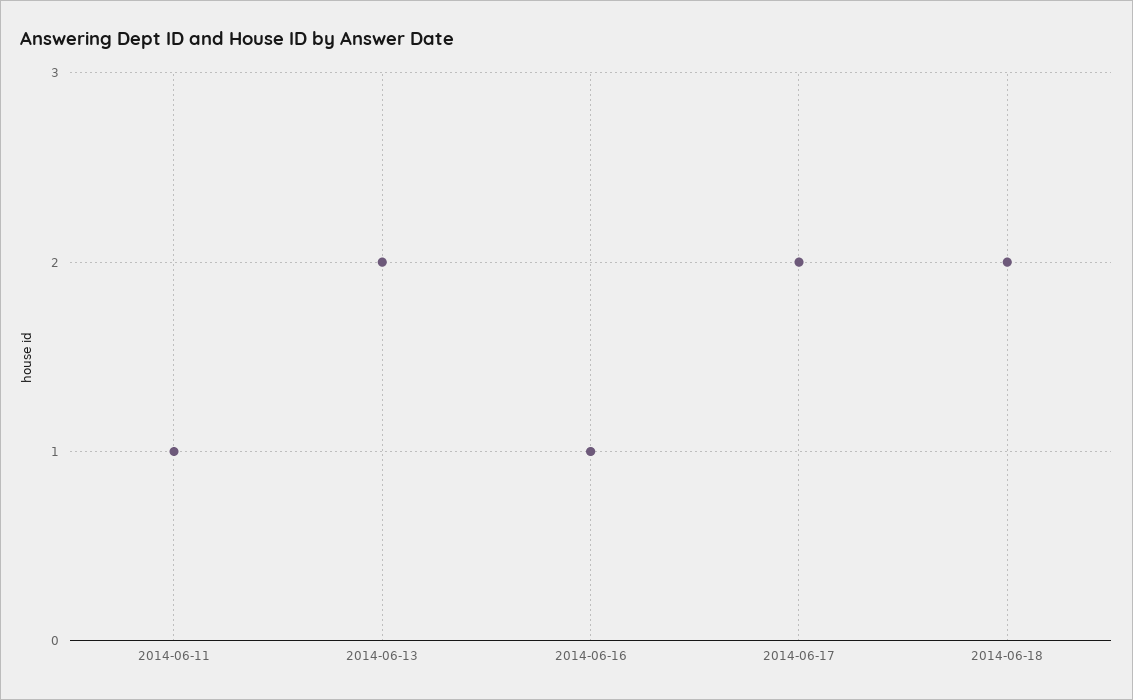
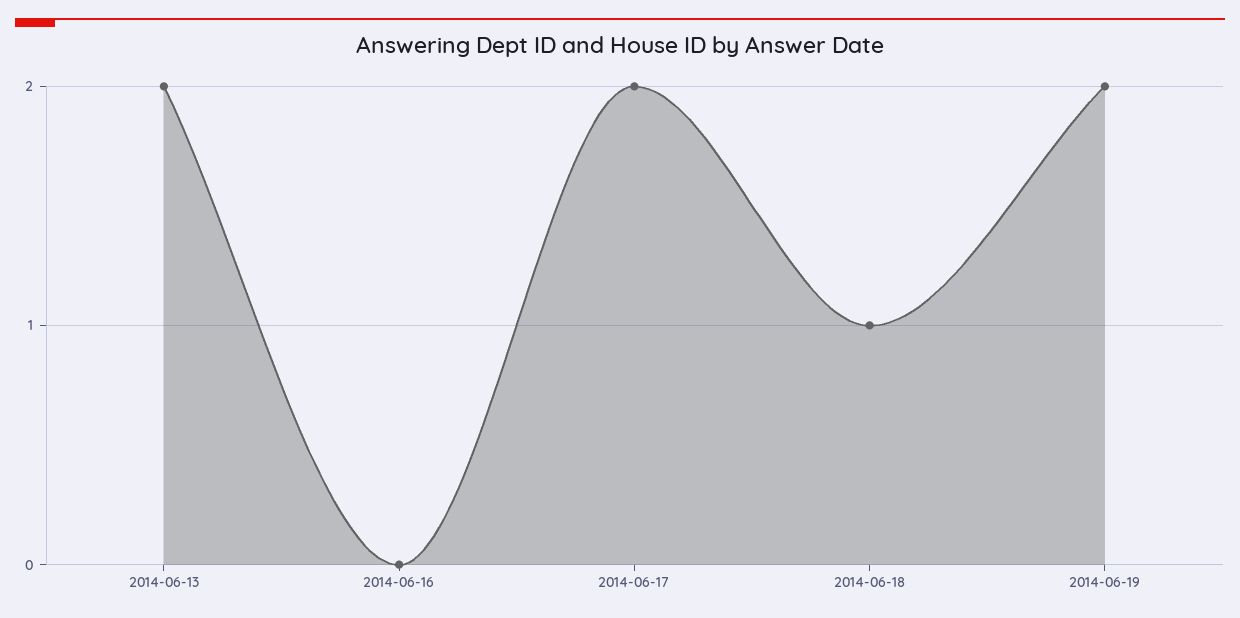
2014-06-11: 1 -> none
2014-06-16: 1 -> 0
2014-06-18: 2 -> 1
2014-06-19: none -> 2

